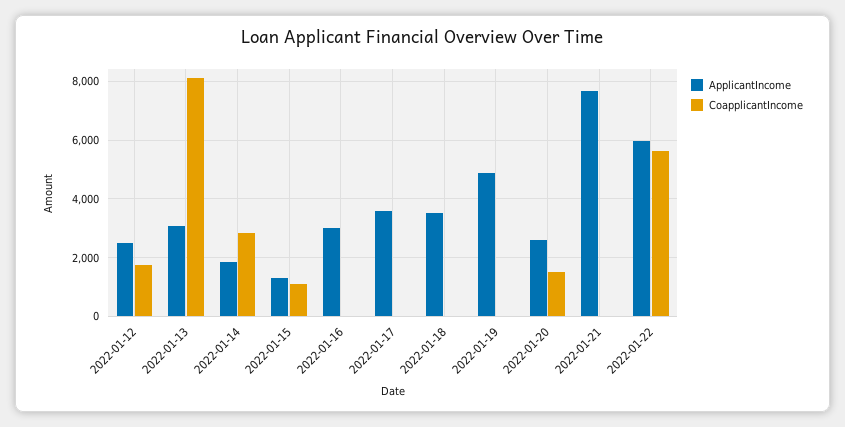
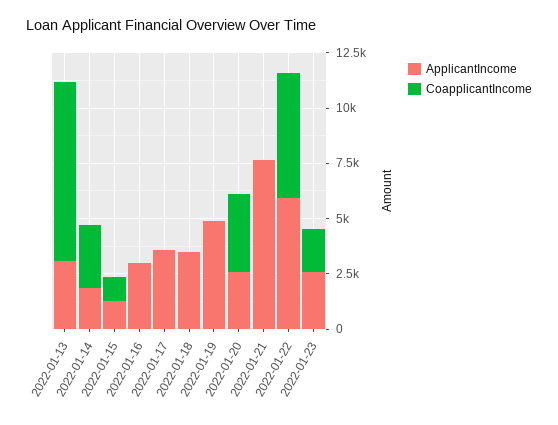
ApplicantIncome, 2022-01-12: 2500 -> none
CoapplicantIncome, 2022-01-12: 1750 -> none
CoapplicantIncome, 2022-01-20: 1500 -> 3500
ApplicantIncome, 2022-01-23: none -> 2500
CoapplicantIncome, 2022-01-23: none -> 2000

